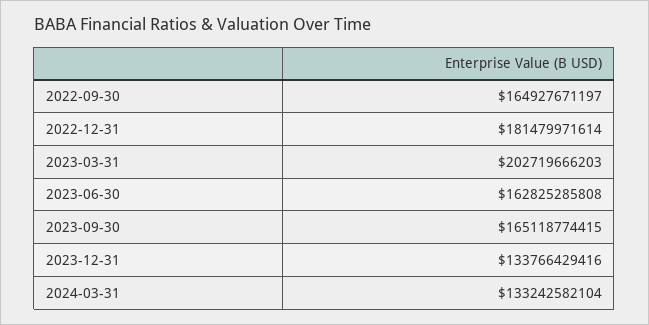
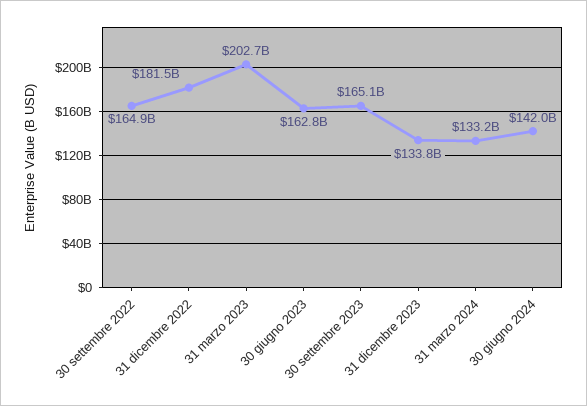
30 giugno 2024: none -> 142000000000

